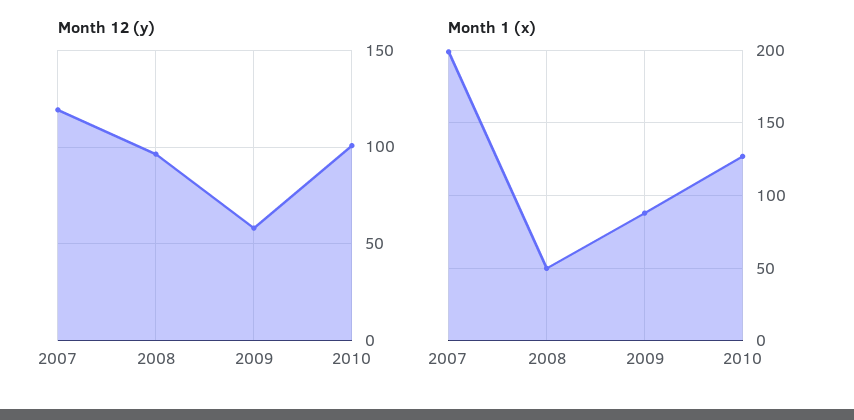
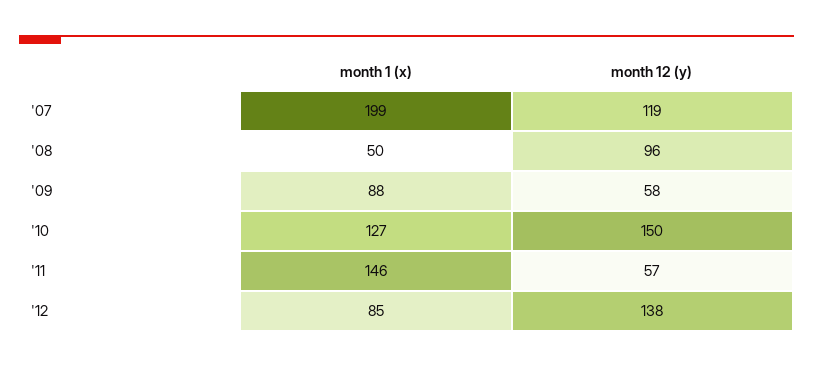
Month 12 (y), 2010: 100 -> 150
Month 1 (x), '11: none -> 146
Month 12 (y), '11: none -> 57
Month 1 (x), '12: none -> 85
Month 12 (y), '12: none -> 138

